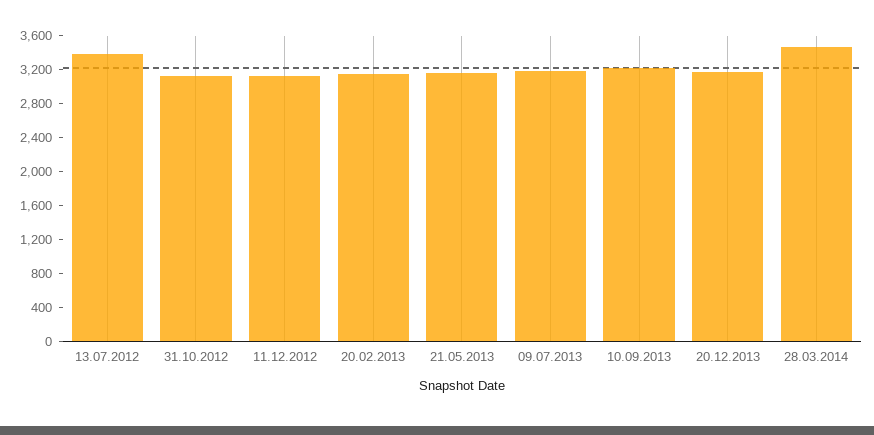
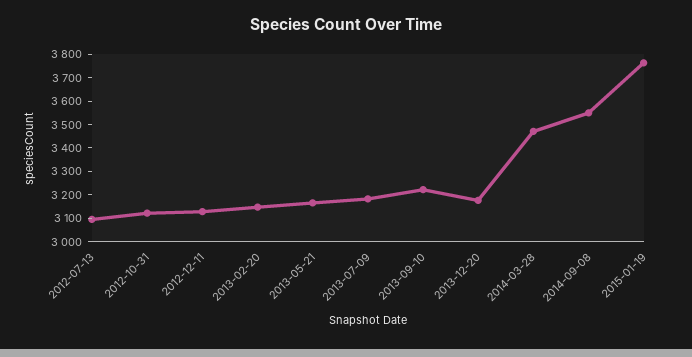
13.07.2012: 3400 -> 3100
2014-09-08: none -> 3550
2015-01-19: none -> 3750

